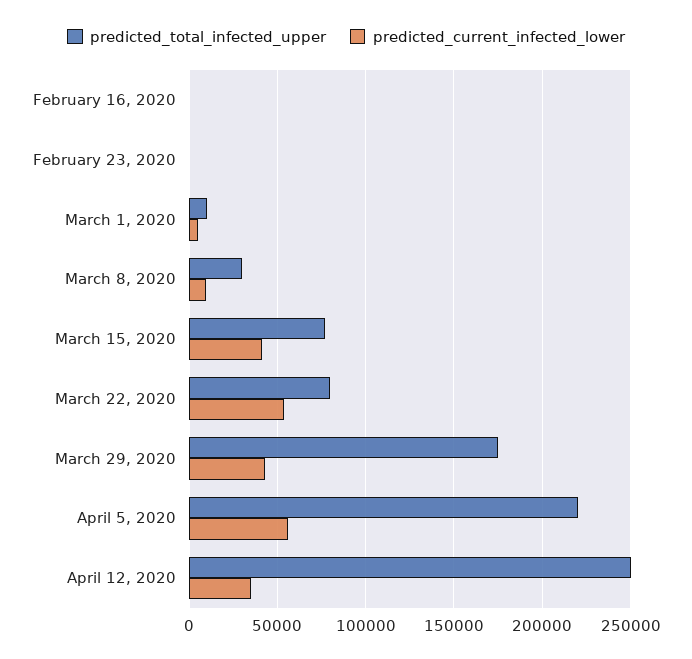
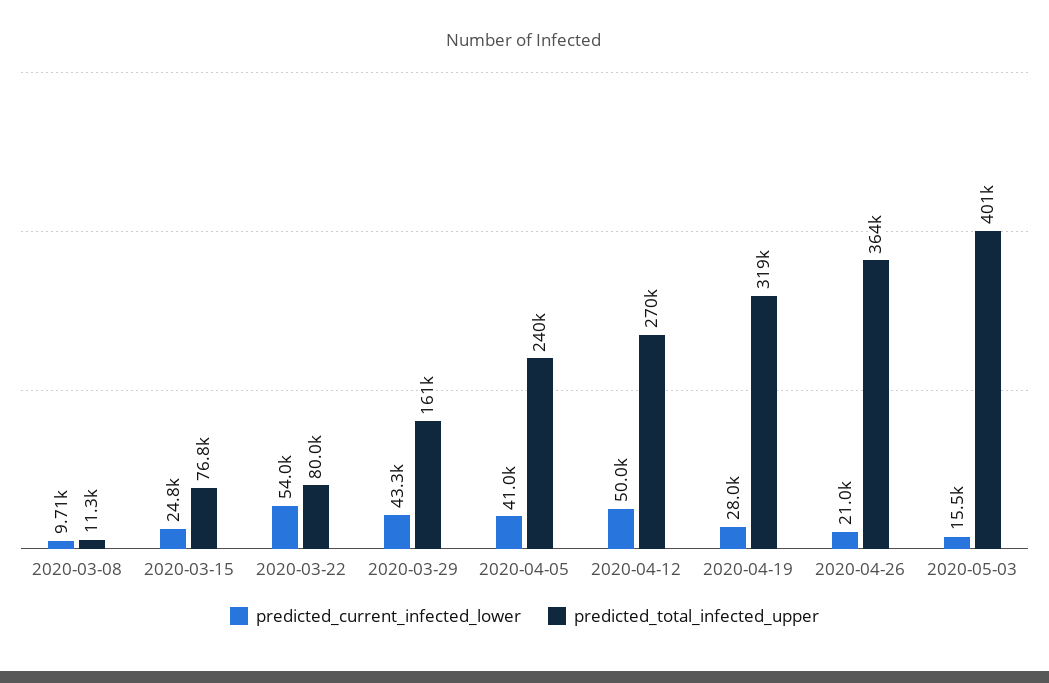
predicted_total_infected_upper, February 16, 2020: 0 -> none
predicted_current_infected_lower, February 16, 2020: 0 -> none
predicted_total_infected_upper, February 23, 2020: 0 -> none
predicted_current_infected_lower, February 23, 2020: 0 -> none
predicted_total_infected_upper, March 1, 2020: 10000 -> none
predicted_current_infected_lower, March 1, 2020: 5000 -> none
predicted_total_infected_upper, March 8, 2020: 30000 -> 11300
predicted_current_infected_lower, March 15, 2020: 40000 -> 24800
predicted_total_infected_upper, March 29, 2020: 175000 -> 161000
predicted_total_infected_upper, April 5, 2020: 220000 -> 240000
predicted_current_infected_lower, April 5, 2020: 55000 -> 41000
predicted_total_infected_upper, April 12, 2020: 250000 -> 270000
predicted_current_infected_lower, April 12, 2020: 35000 -> 50000
predicted_current_infected_lower, 2020-04-19: none -> 28000
predicted_total_infected_upper, 2020-04-19: none -> 319000
predicted_current_infected_lower, 2020-04-26: none -> 21000
predicted_total_infected_upper, 2020-04-26: none -> 364000
predicted_current_infected_lower, 2020-05-03: none -> 15500
predicted_total_infected_upper, 2020-05-03: none -> 401000

